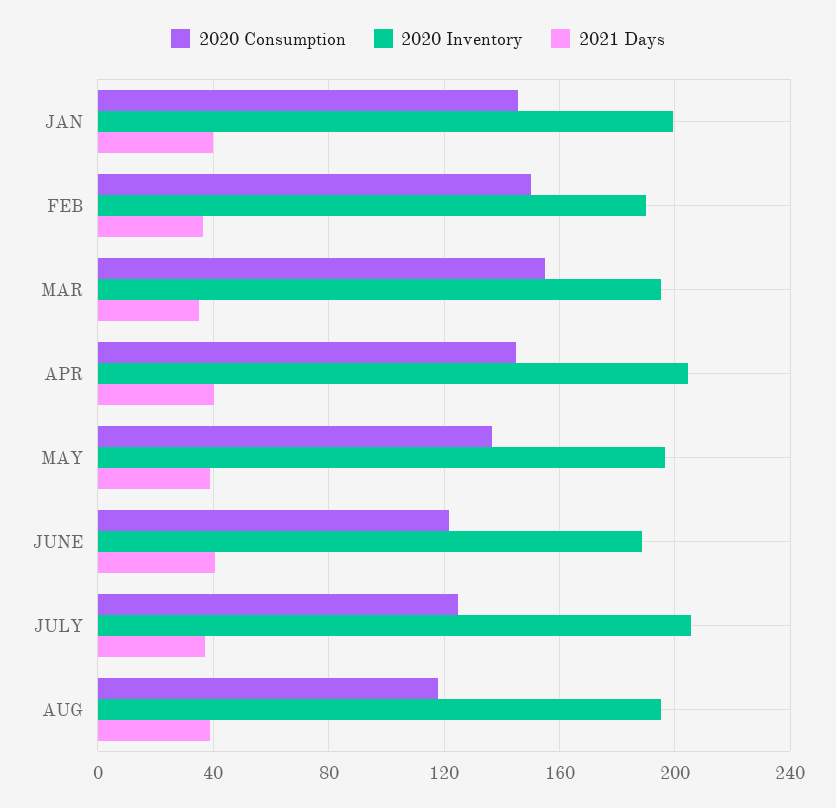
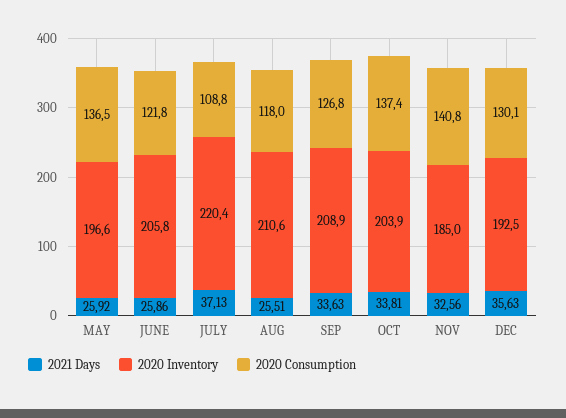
2020 Consumption, JAN: 145 -> none
2020 Inventory, JAN: 200 -> none
2021 Days, JAN: 40 -> none
2020 Consumption, FEB: 150 -> none
2020 Inventory, FEB: 190 -> none
2021 Days, FEB: 35 -> none
2020 Consumption, MAR: 155 -> none
2020 Inventory, MAR: 195 -> none
2021 Days, MAR: 35 -> none
2020 Consumption, APR: 145 -> none
2020 Inventory, APR: 205 -> none
2021 Days, APR: 40 -> none
2021 Days, MAY: 40 -> 25.92
2020 Inventory, JUNE: 190 -> 205.8
2021 Days, JUNE: 40 -> 25.86
2020 Consumption, JULY: 125 -> 108.8
2020 Inventory, JULY: 205 -> 220.4
2020 Inventory, AUG: 195 -> 210.6
2021 Days, AUG: 40 -> 25.51
2021 Days, SEP: none -> 33.63
2020 Inventory, SEP: none -> 208.9
2020 Consumption, SEP: none -> 126.8
2021 Days, OCT: none -> 33.81
2020 Inventory, OCT: none -> 203.9
2020 Consumption, OCT: none -> 137.4
2021 Days, NOV: none -> 32.56
2020 Inventory, NOV: none -> 185
2020 Consumption, NOV: none -> 140.8
2021 Days, DEC: none -> 35.63
2020 Inventory, DEC: none -> 192.5
2020 Consumption, DEC: none -> 130.1

